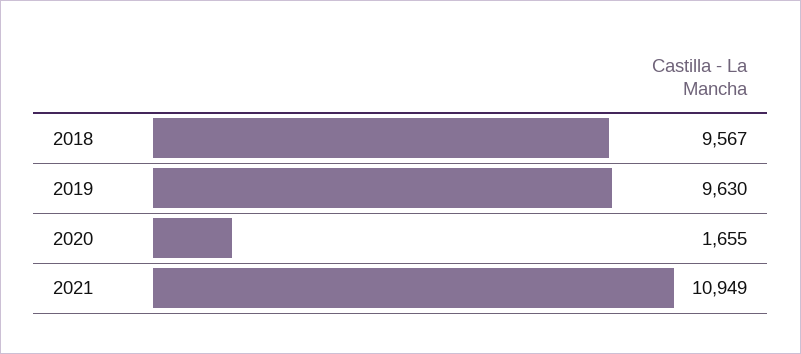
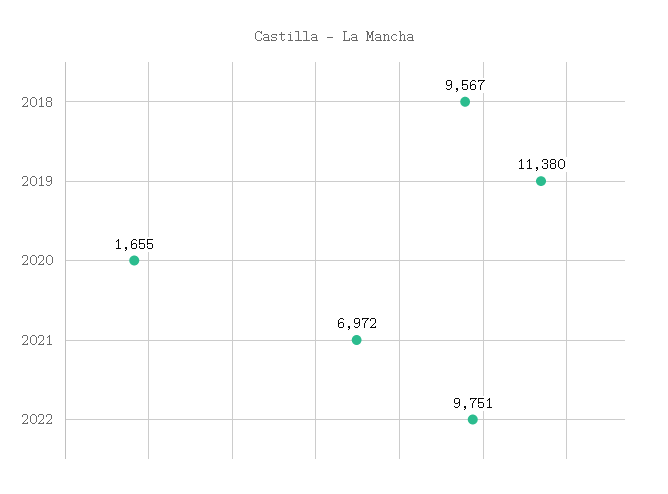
2019: 9630 -> 11380
2021: 10949 -> 6972
2022: none -> 9751

